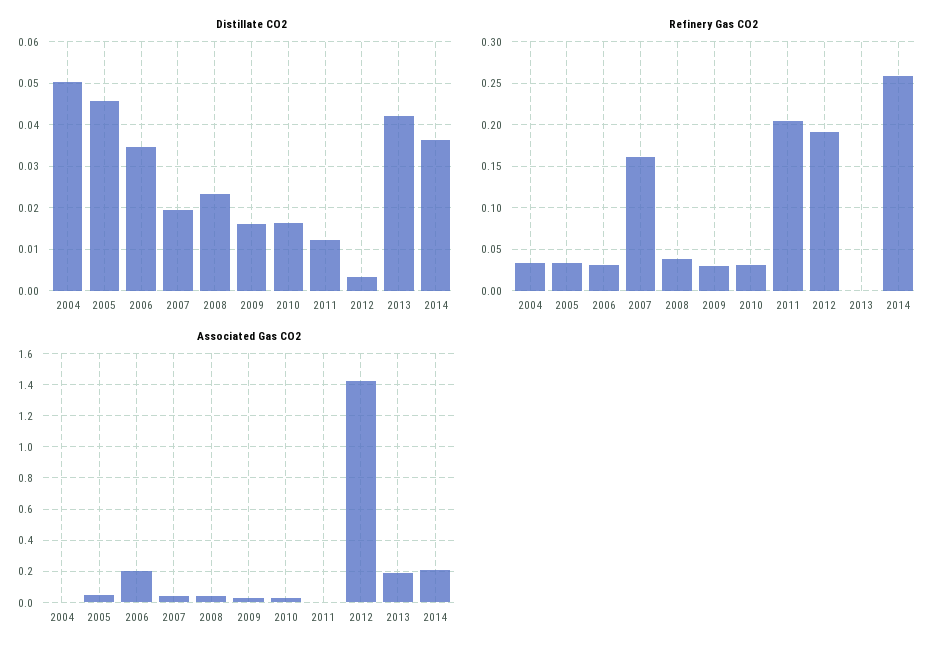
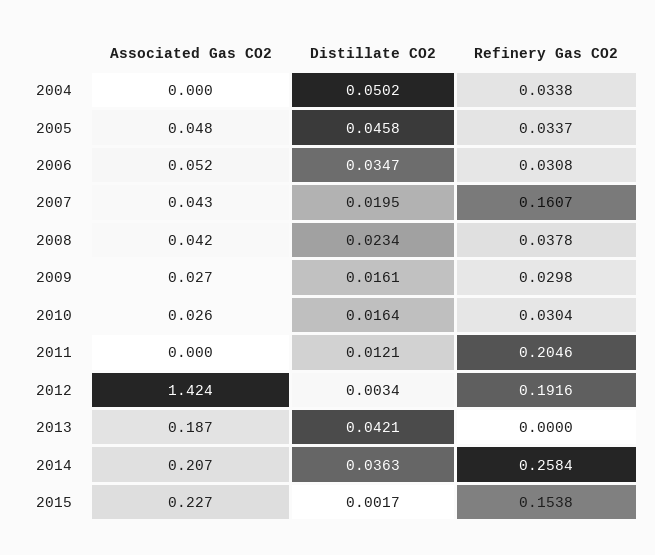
Associated Gas CO2, 2006: 0.2 -> 0.052
Associated Gas CO2, 2015: none -> 0.227
Distillate CO2, 2015: none -> 0.0017
Refinery Gas CO2, 2015: none -> 0.1538

